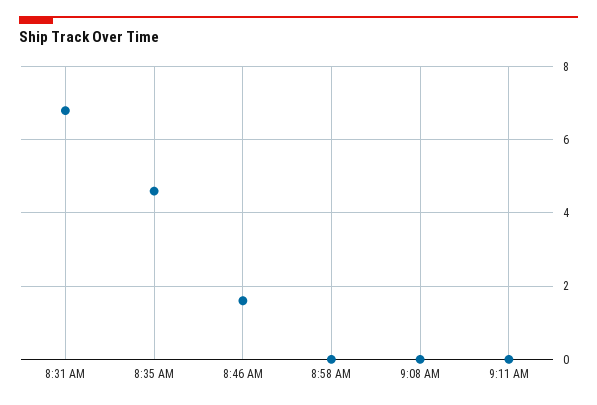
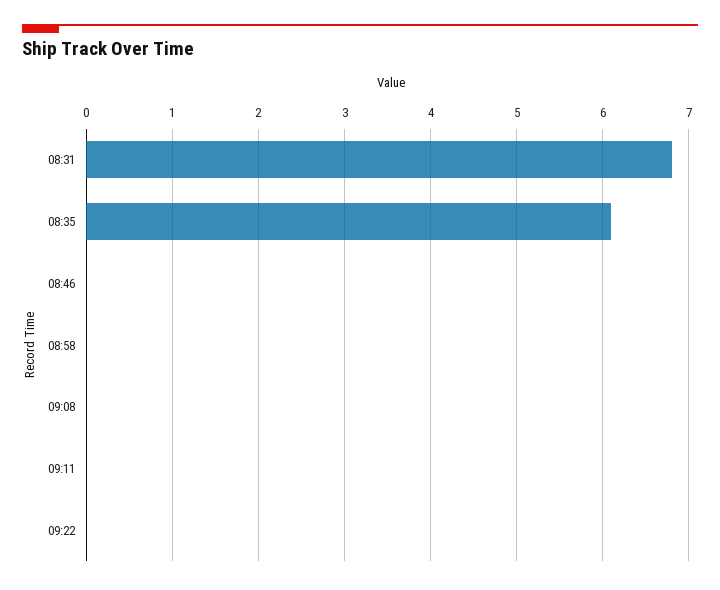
8:35 AM: 4.5 -> 6.1
8:46 AM: 1.5 -> 0
09:22: none -> 0

